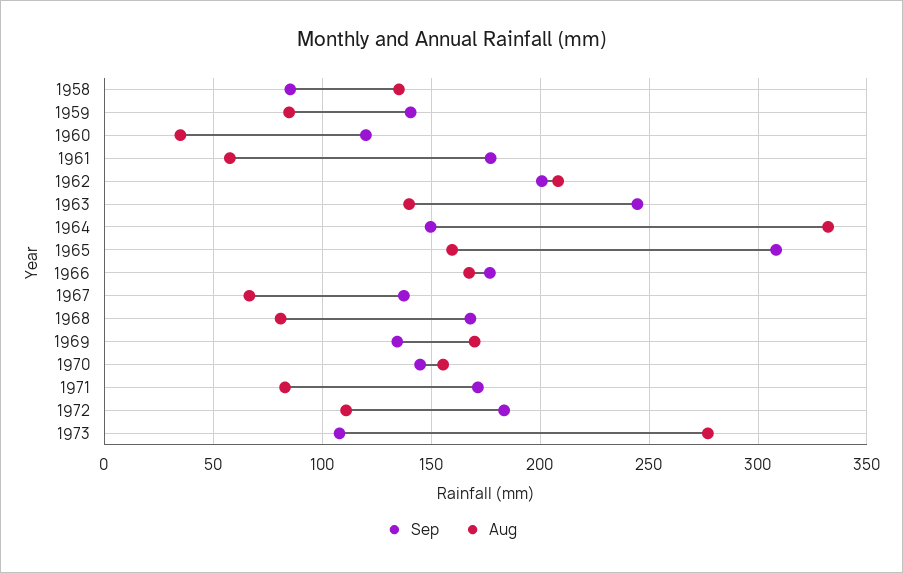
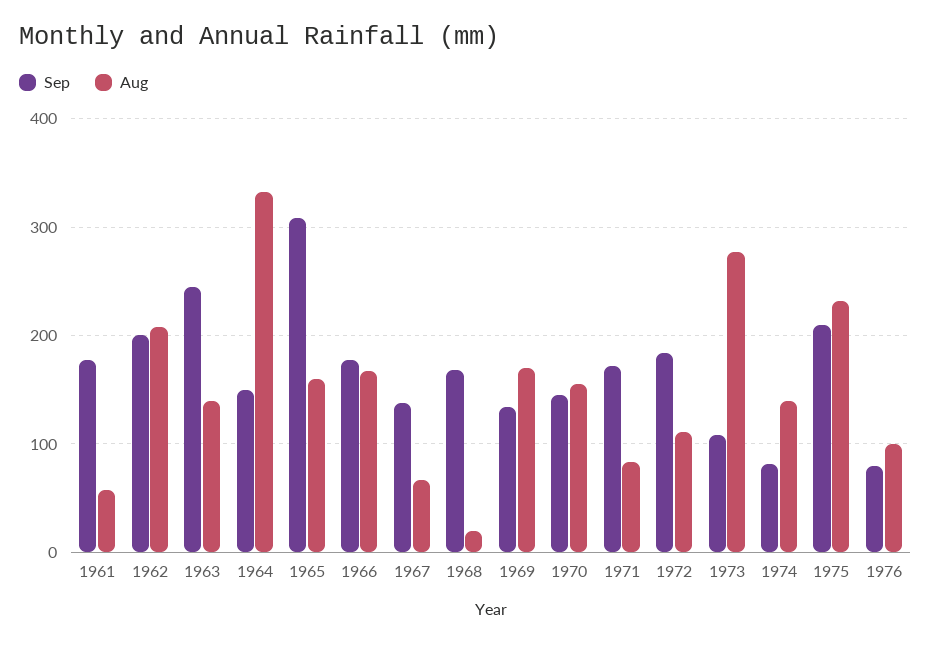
Sep, 1958: 85 -> none
Aug, 1958: 135 -> none
Sep, 1959: 140 -> none
Aug, 1959: 85 -> none
Sep, 1960: 120 -> none
Aug, 1960: 35 -> none
Aug, 1968: 80 -> 20
Sep, 1974: none -> 80
Aug, 1974: none -> 140
Sep, 1975: none -> 210
Aug, 1975: none -> 230
Sep, 1976: none -> 80
Aug, 1976: none -> 100

